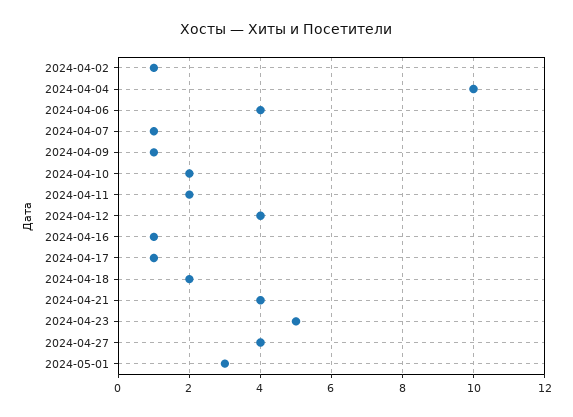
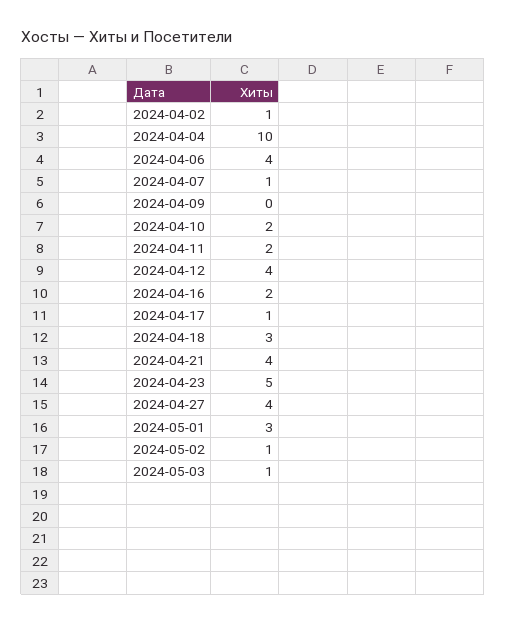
2024-04-09: 1 -> 0
2024-04-16: 1 -> 2
2024-04-18: 2 -> 3
2024-05-02: none -> 1
2024-05-03: none -> 1

